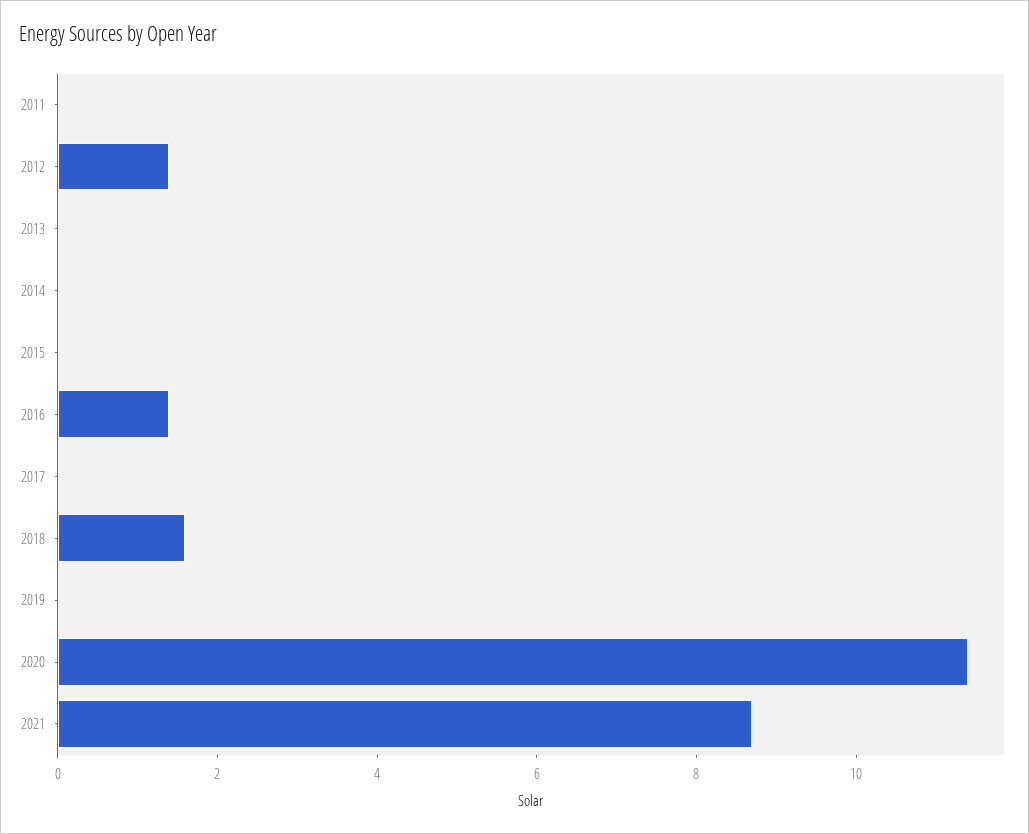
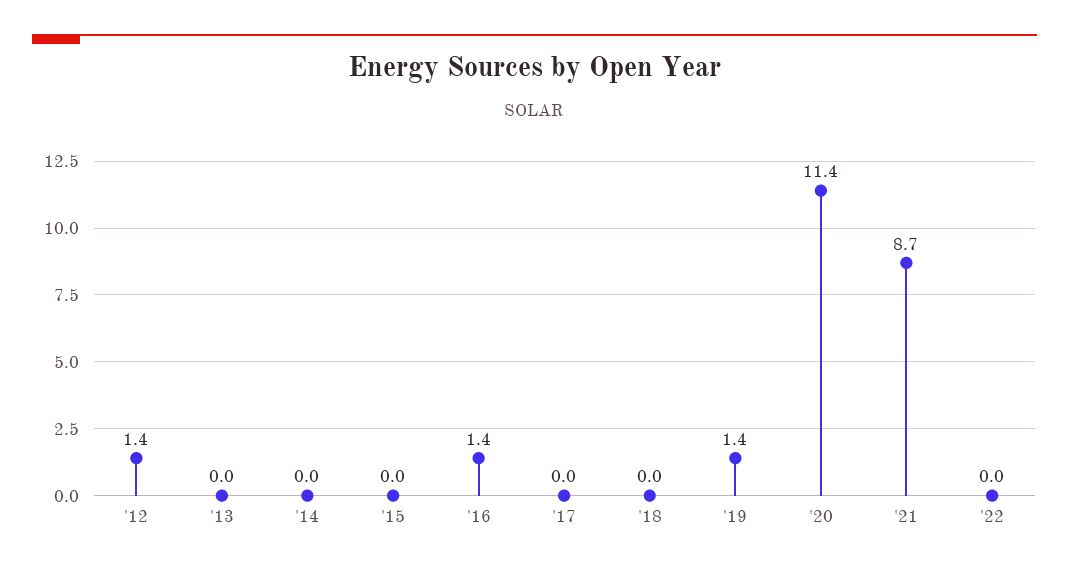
2011: 0 -> none
2018: 1.5 -> 0
2019: 0 -> 1.4
'22: none -> 0

